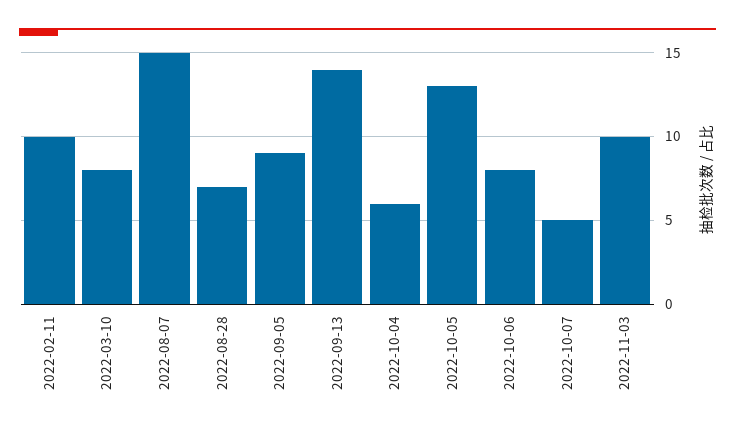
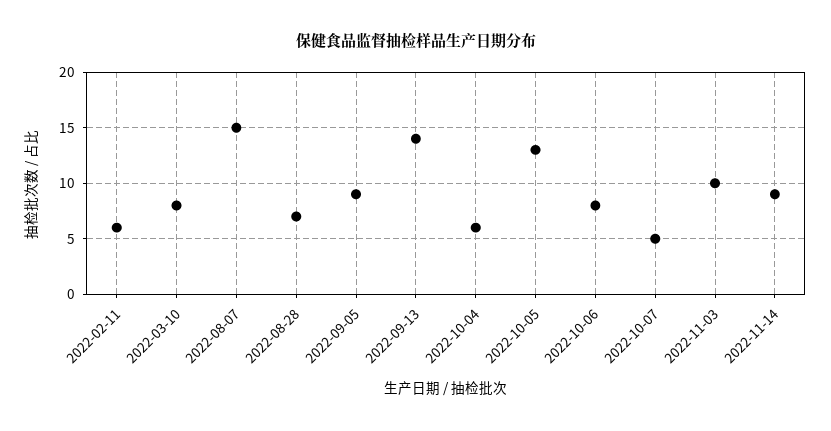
2022-02-11: 10 -> 6
2022-11-14: none -> 9

